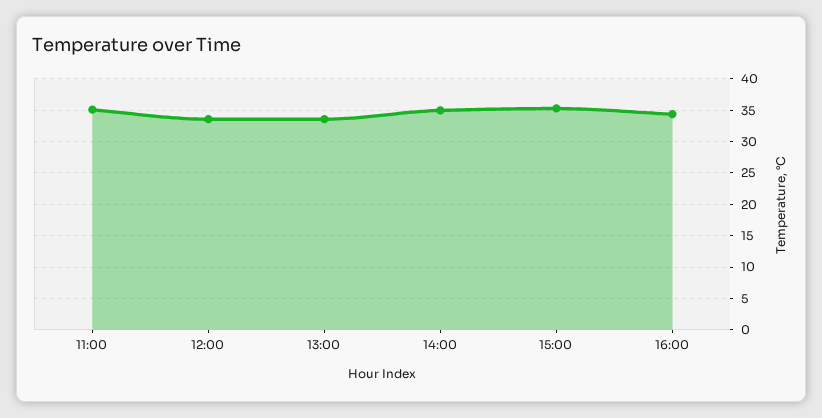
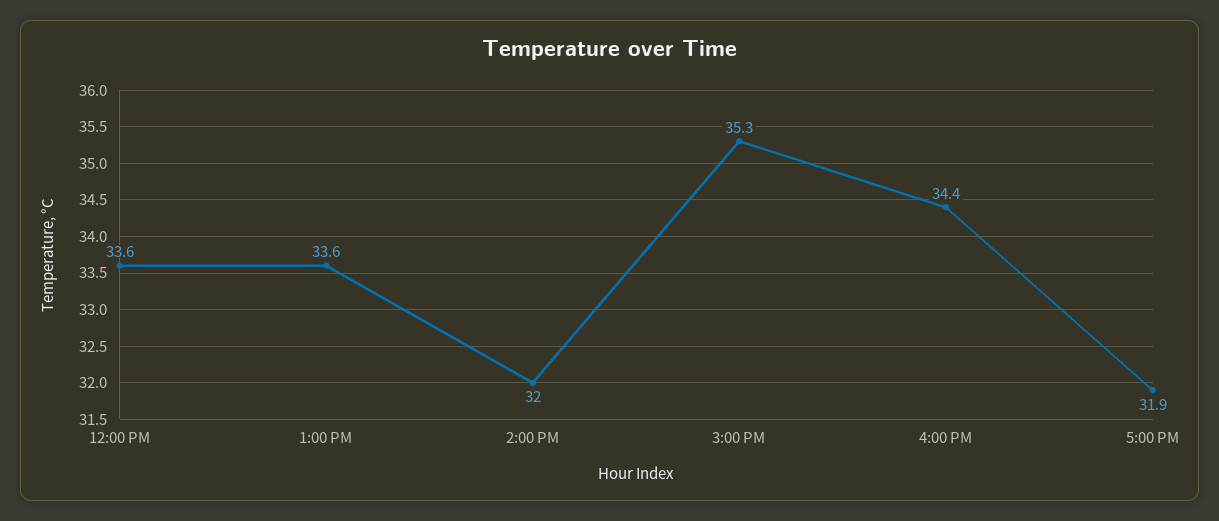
11:00: 35 -> none
14:00: 35 -> 32
5:00 PM: none -> 31.9

